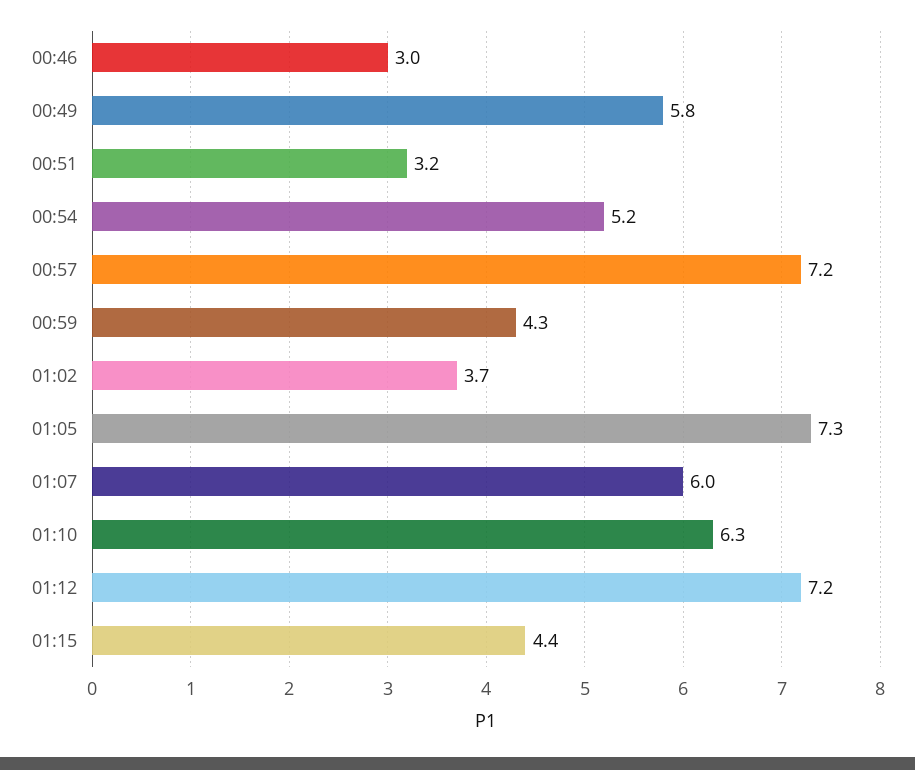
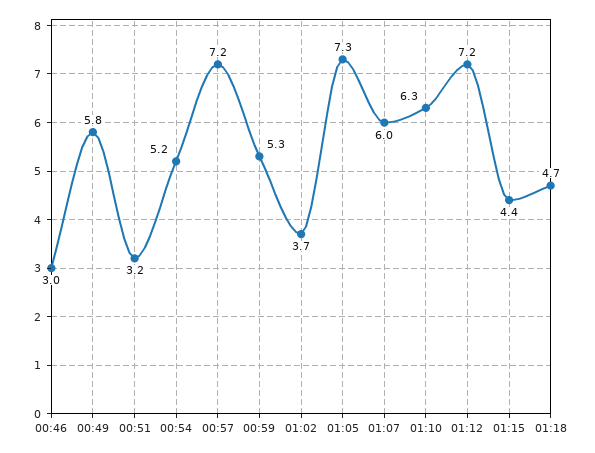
00:59: 4.3 -> 5.3
01:18: none -> 4.7

